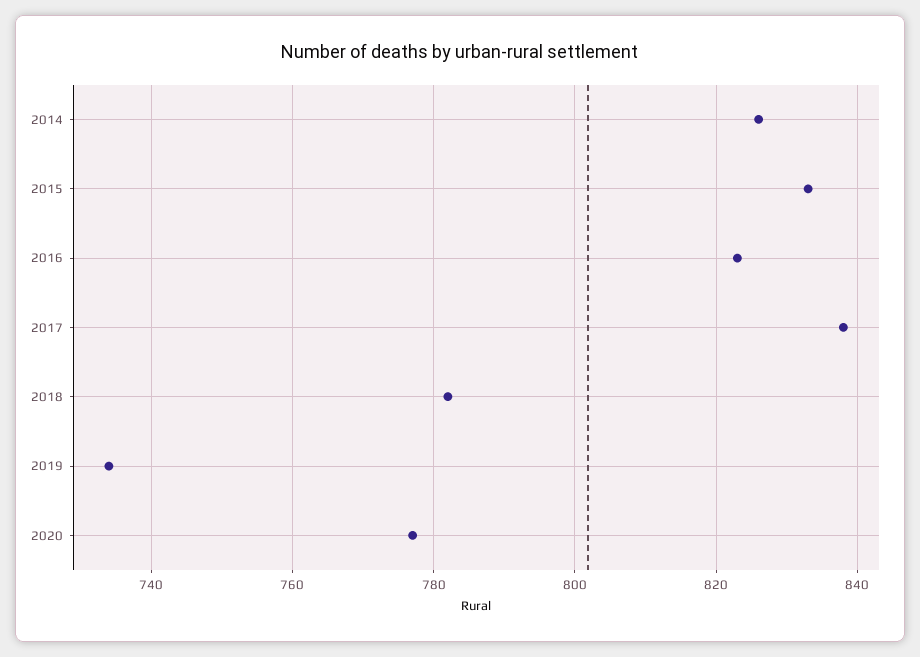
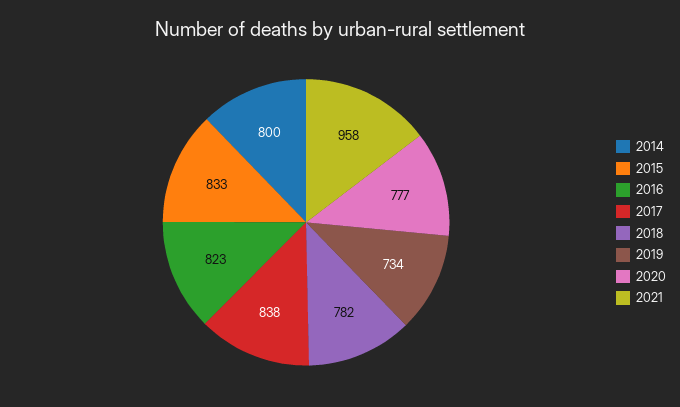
2014: 825 -> 800
2021: none -> 958

